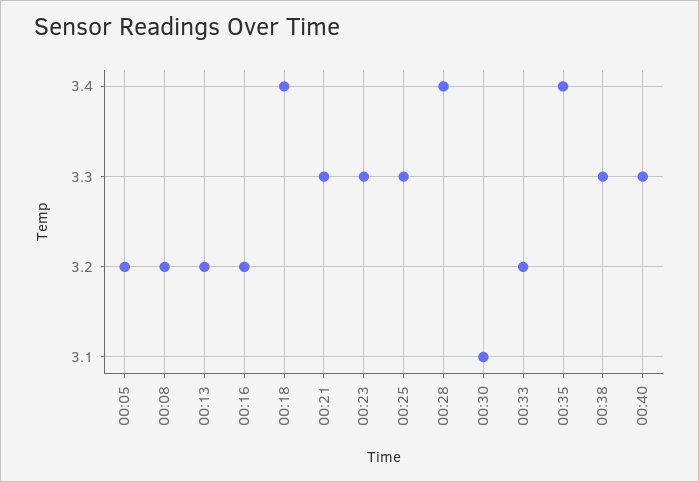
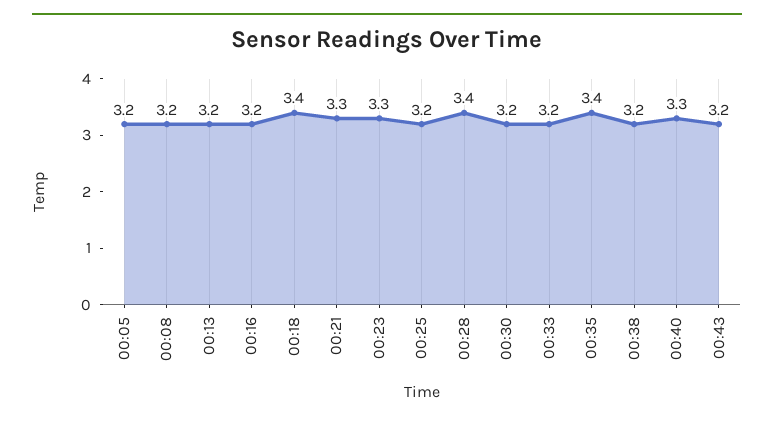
00:25: 3.3 -> 3.2
00:30: 3.1 -> 3.2
00:38: 3.3 -> 3.2
00:43: none -> 3.2

